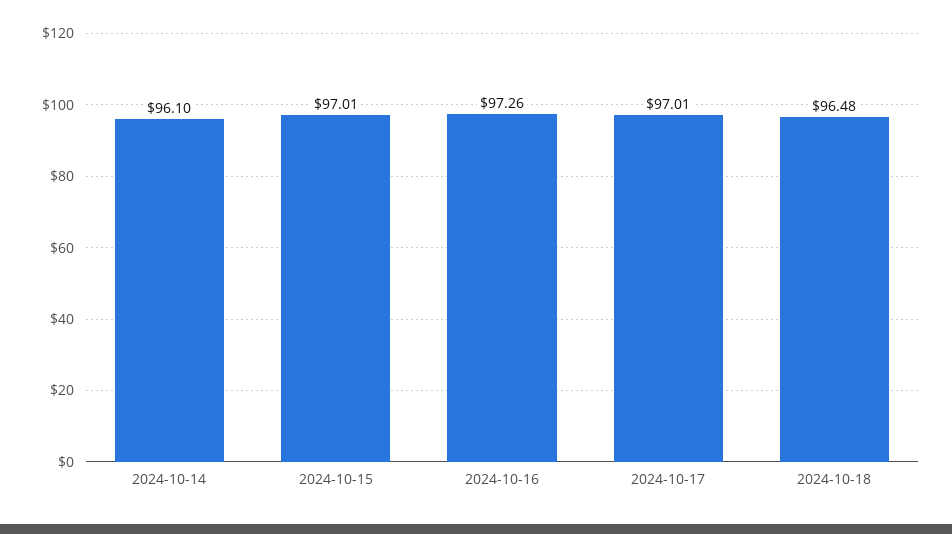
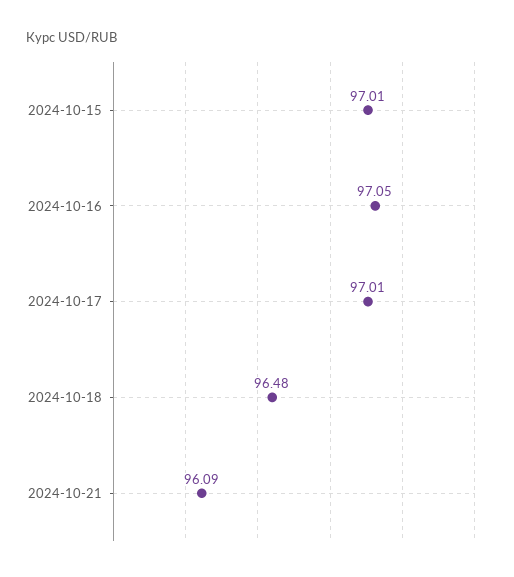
2024-10-14: 96.1 -> none
2024-10-16: 97.26 -> 97.05
2024-10-21: none -> 96.09

